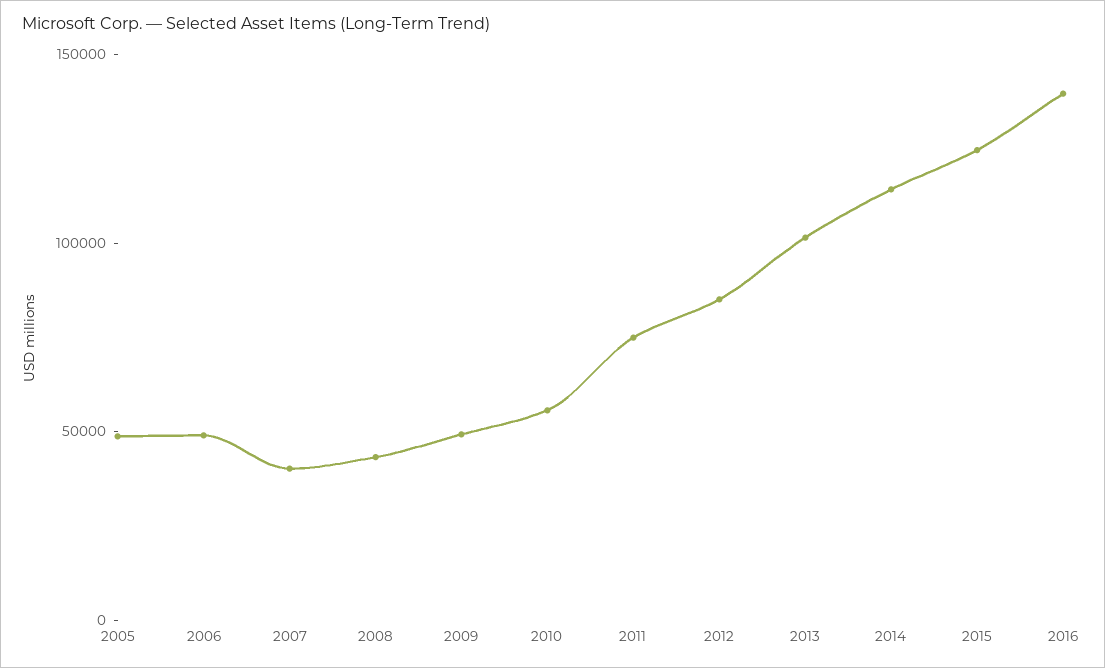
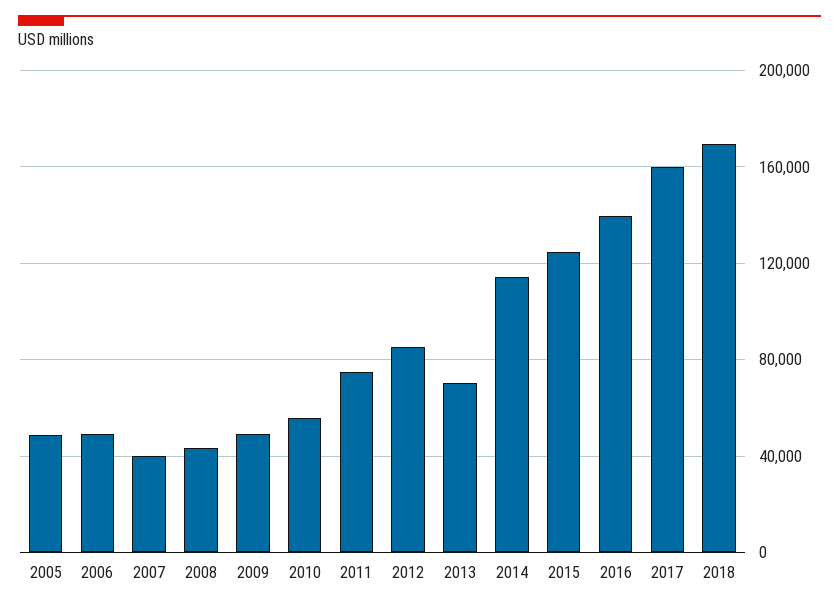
2013: 100000 -> 70000
2017: none -> 160000
2018: none -> 170000

